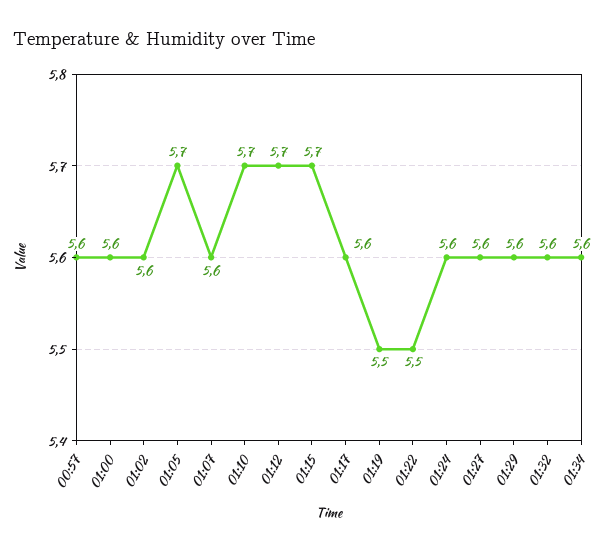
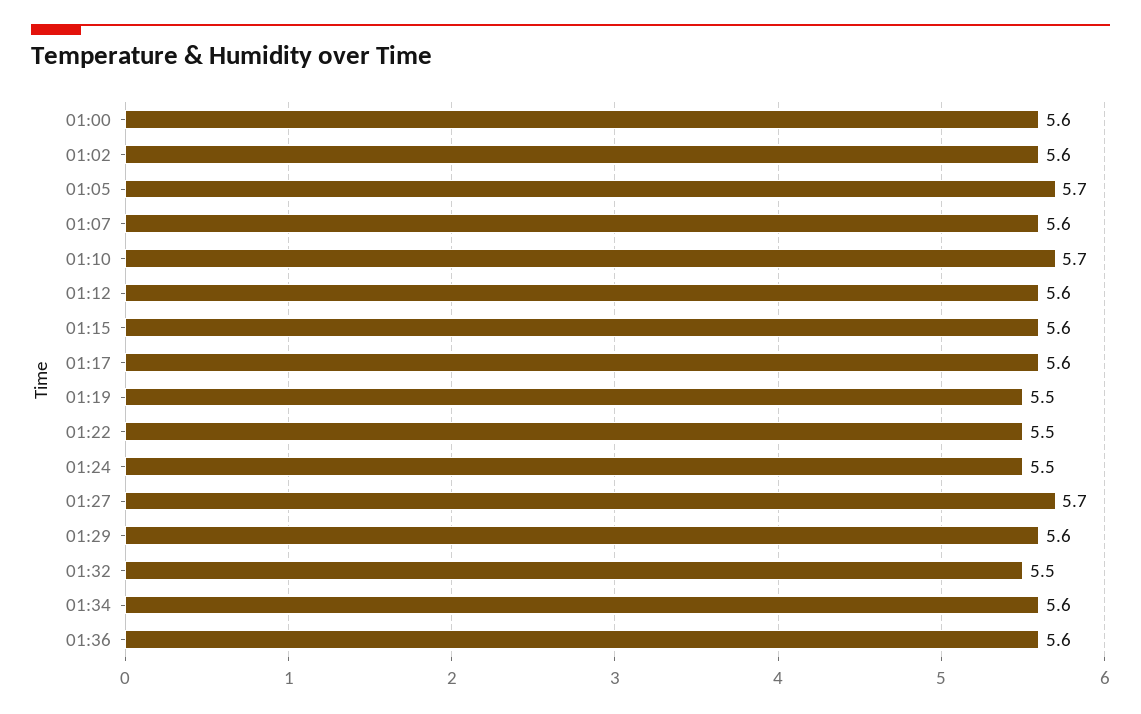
00:57: 5.6 -> none
01:12: 5.7 -> 5.6
01:15: 5.7 -> 5.6
01:24: 5.6 -> 5.5
01:27: 5.6 -> 5.7
01:32: 5.6 -> 5.5
01:36: none -> 5.6

